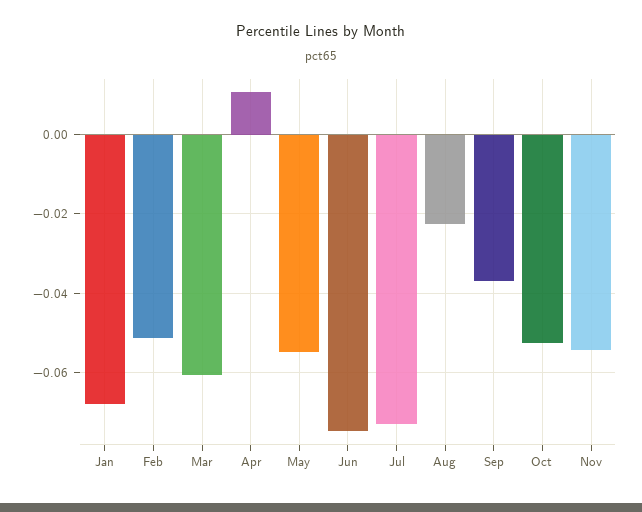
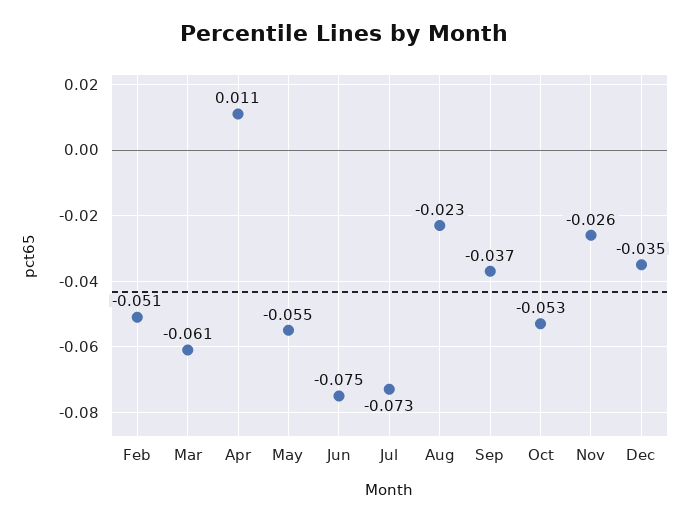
Jan: -0.068 -> none
Nov: -0.054 -> -0.026
Dec: none -> -0.035

